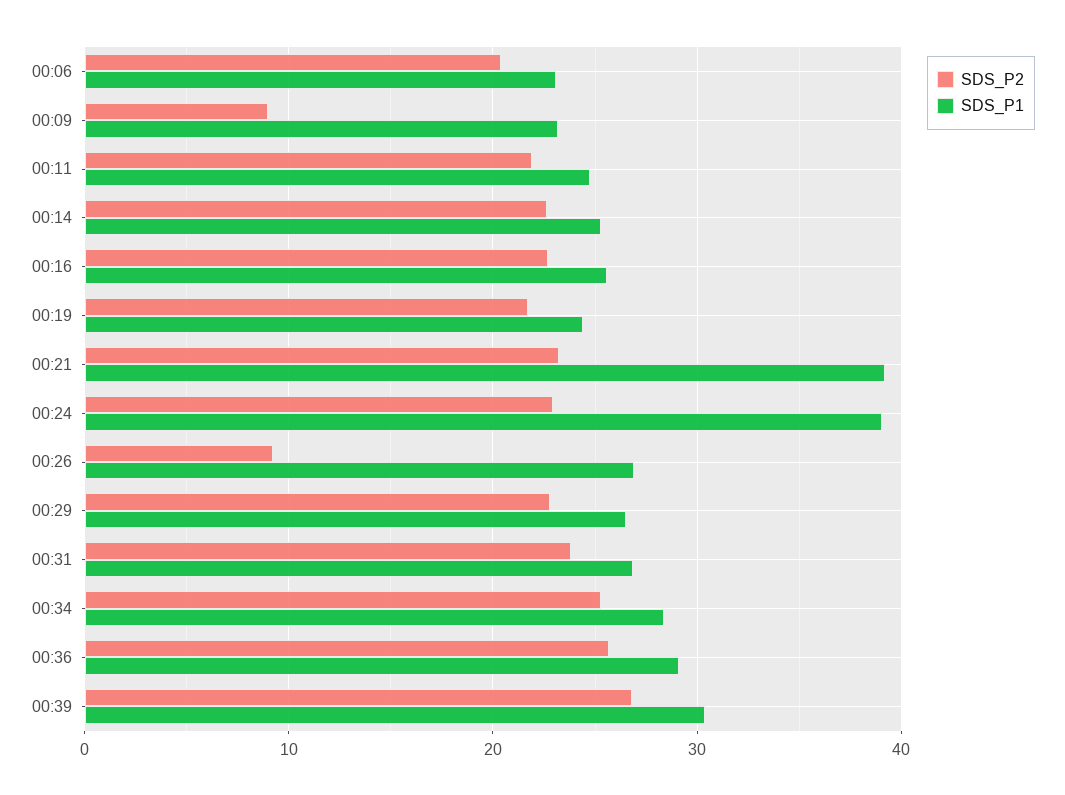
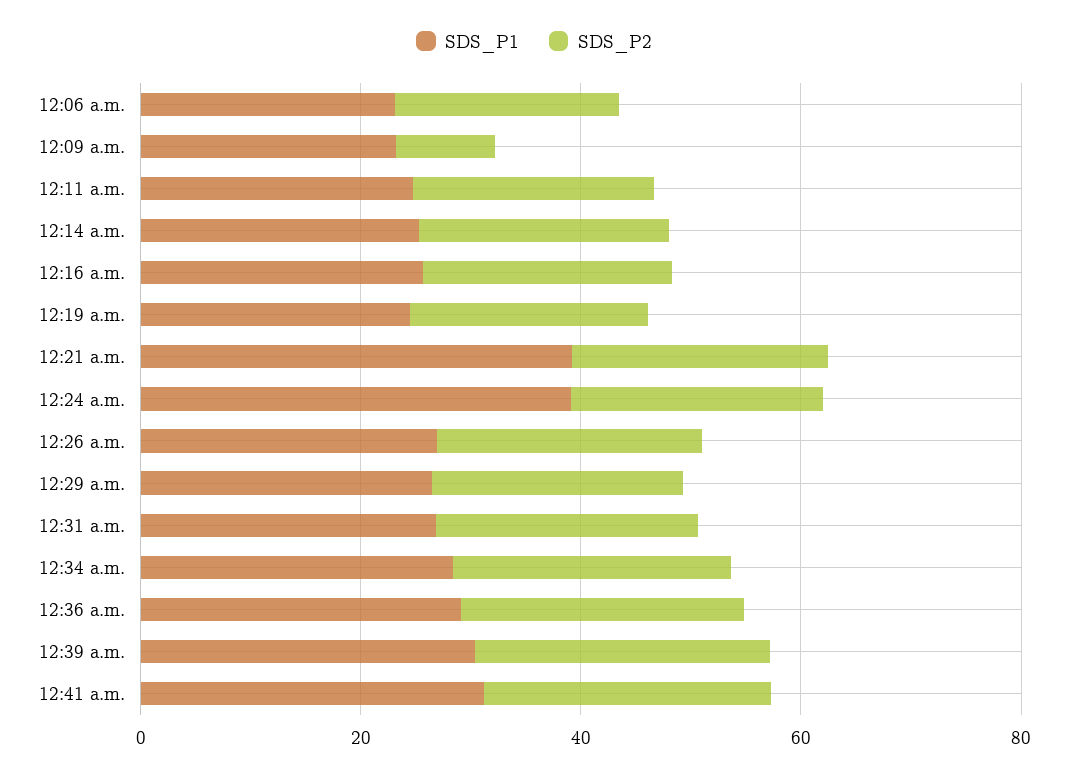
SDS_P2, 00:26: 9 -> 25
SDS_P1, 12:41 a.m.: none -> 30
SDS_P2, 12:41 a.m.: none -> 25

